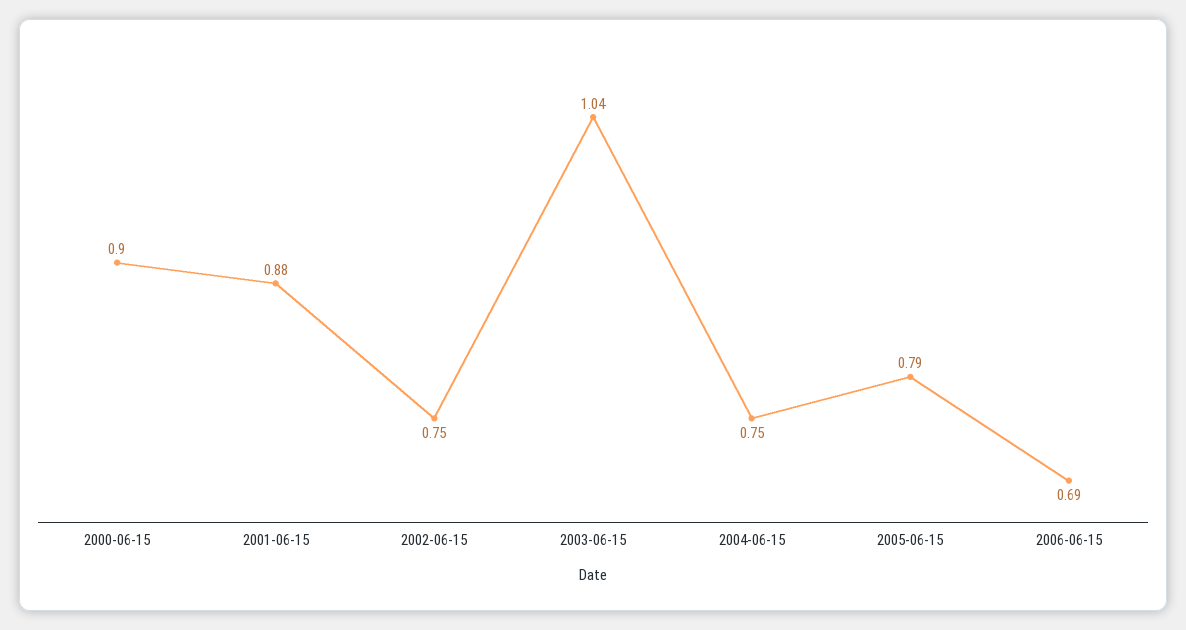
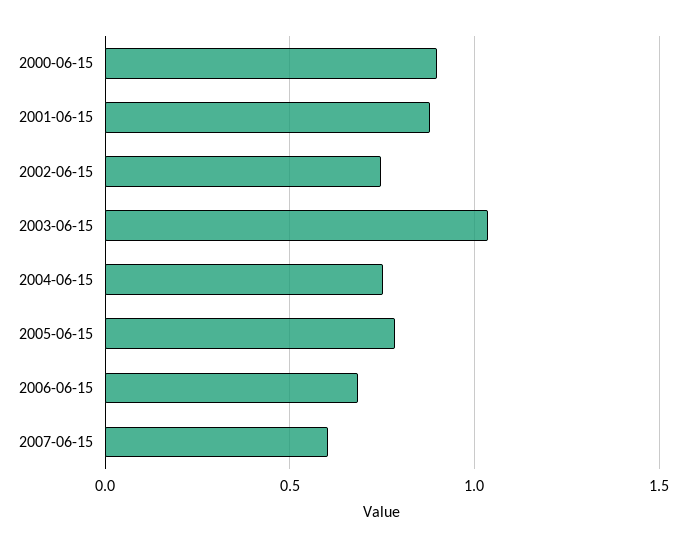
2007-06-15: none -> 0.6

